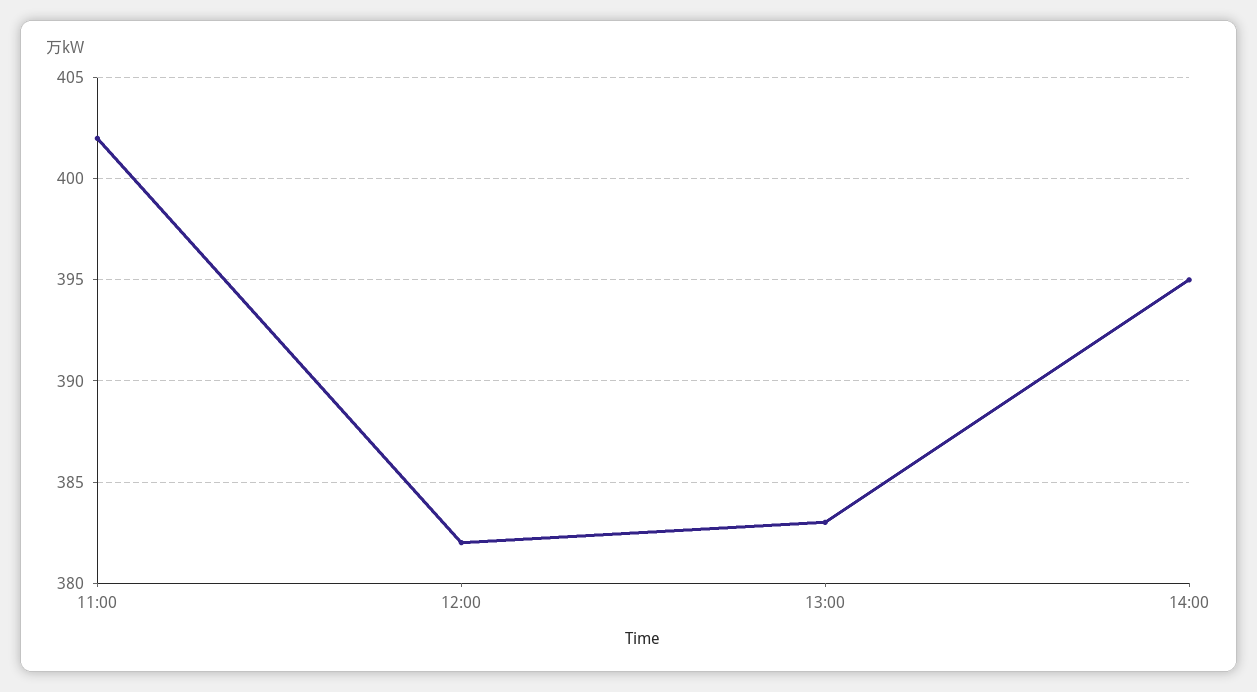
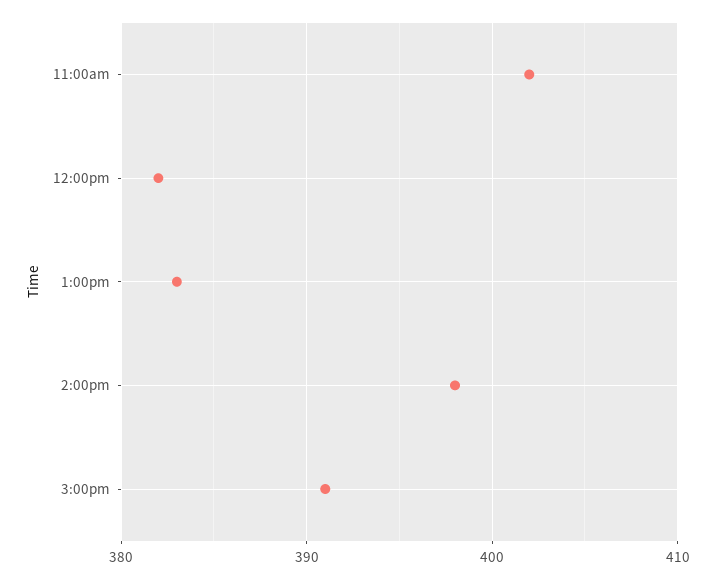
14:00: 395 -> 398
3:00pm: none -> 391

